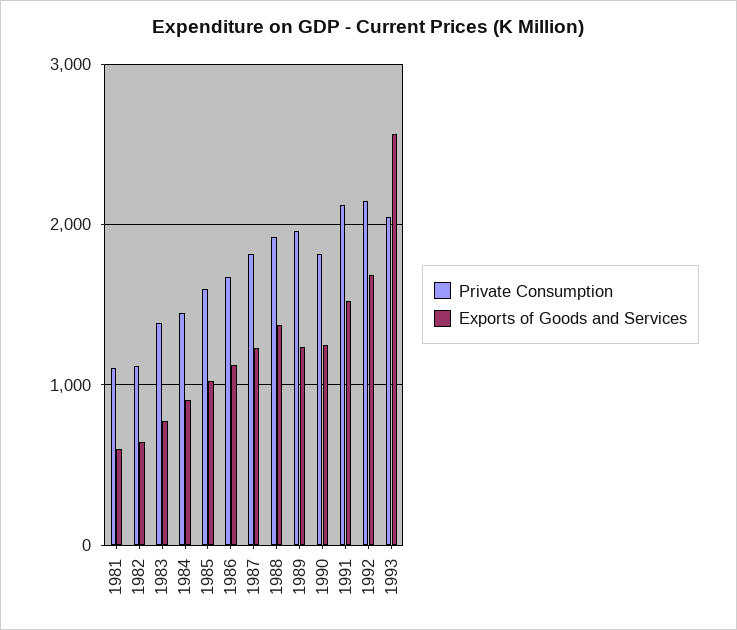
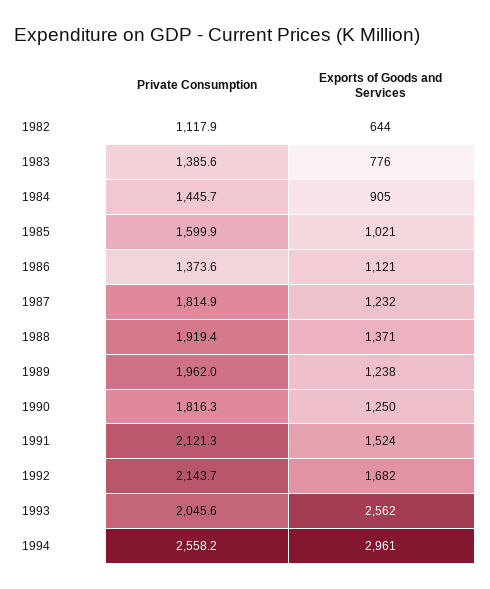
Private Consumption, 1981: 1100 -> none
Exports of Goods and Services, 1981: 600 -> none
Private Consumption, 1986: 1700 -> 1373.6
Private Consumption, 1994: none -> 2558.2
Exports of Goods and Services, 1994: none -> 2961

